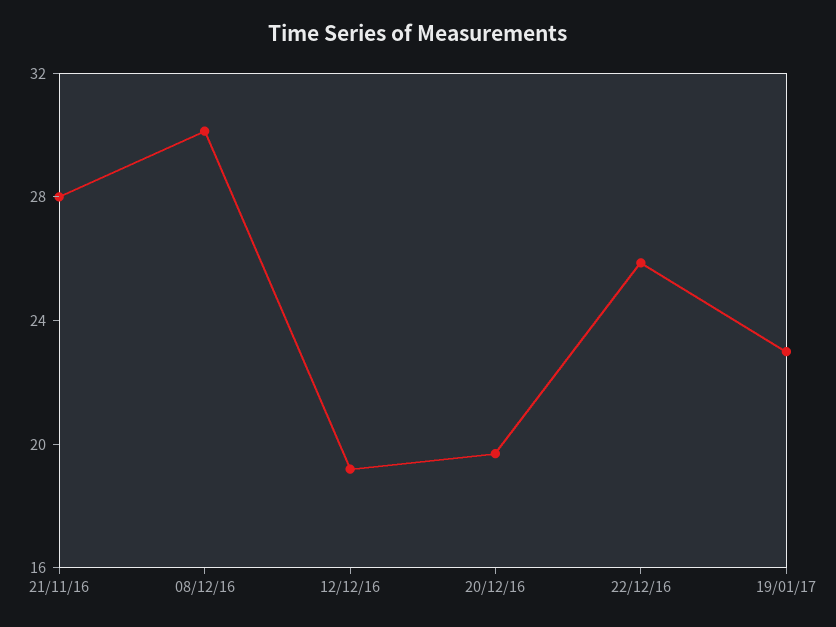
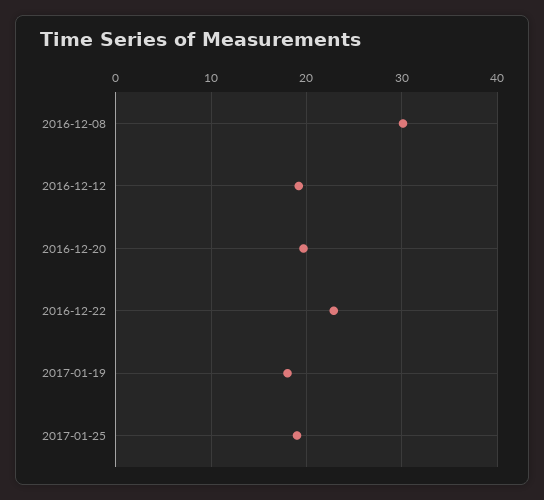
21/11/16: 28 -> none
22/12/16: 26 -> 23
19/01/17: 23 -> 18
2017-01-25: none -> 19

